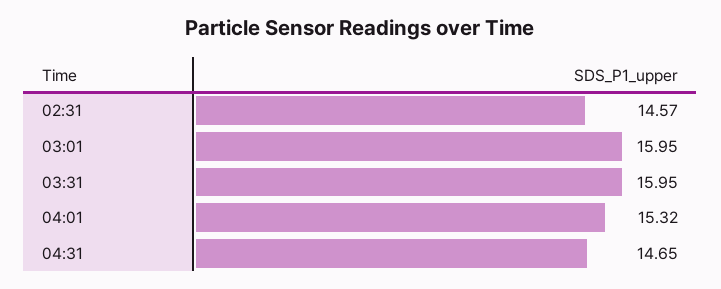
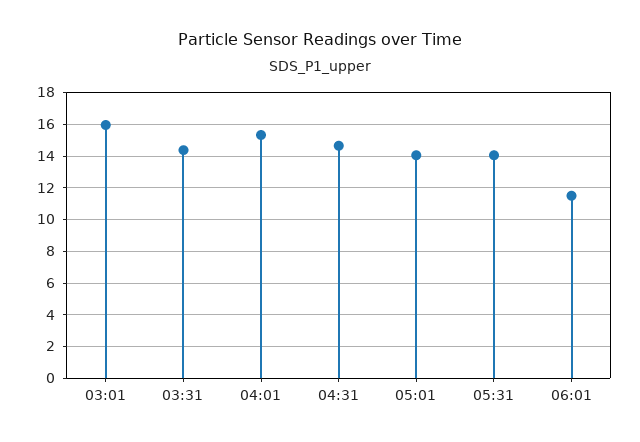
02:31: 14.57 -> none
03:31: 15.95 -> 14.5
05:01: none -> 14
05:31: none -> 14
06:01: none -> 11.5

